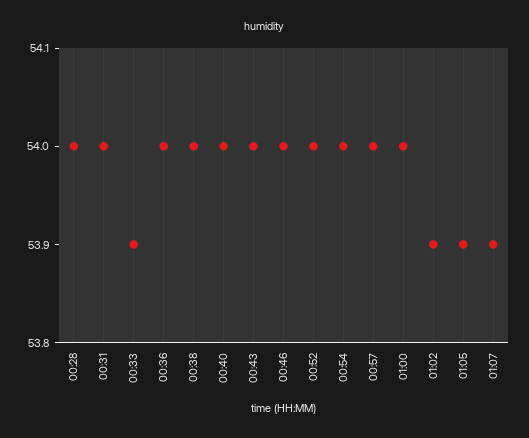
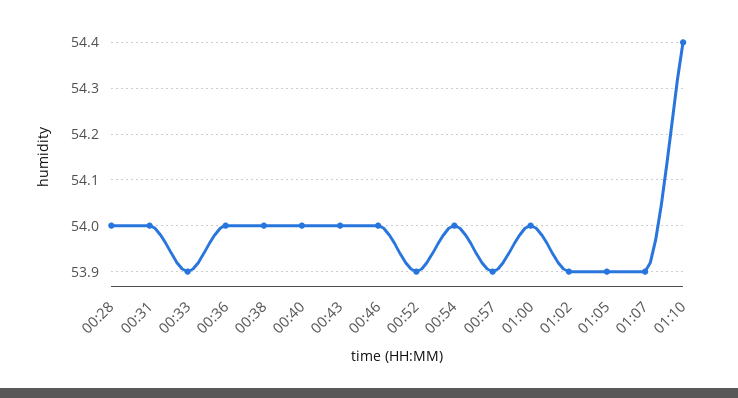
00:52: 54 -> 53.9
00:57: 54 -> 53.9
01:10: none -> 54.4

